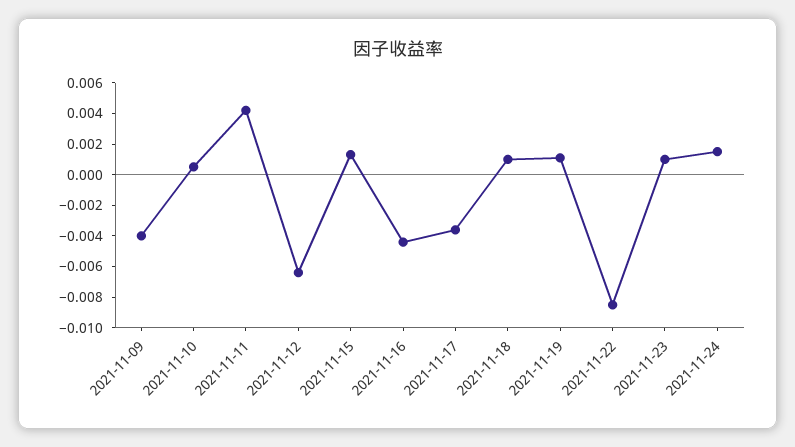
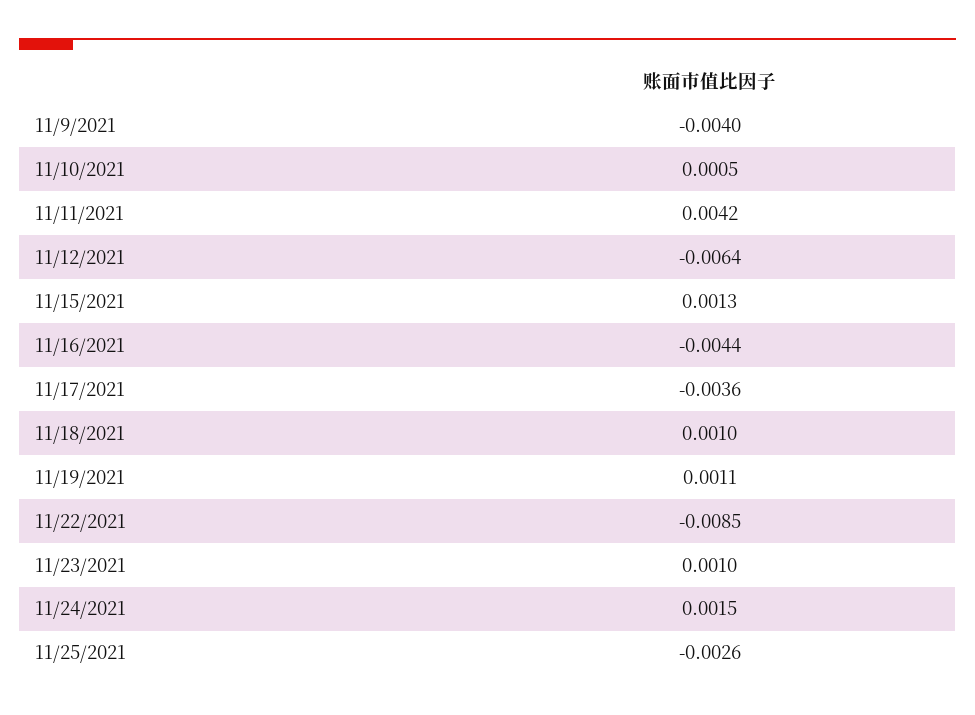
11/25/2021: none -> -0.0026

